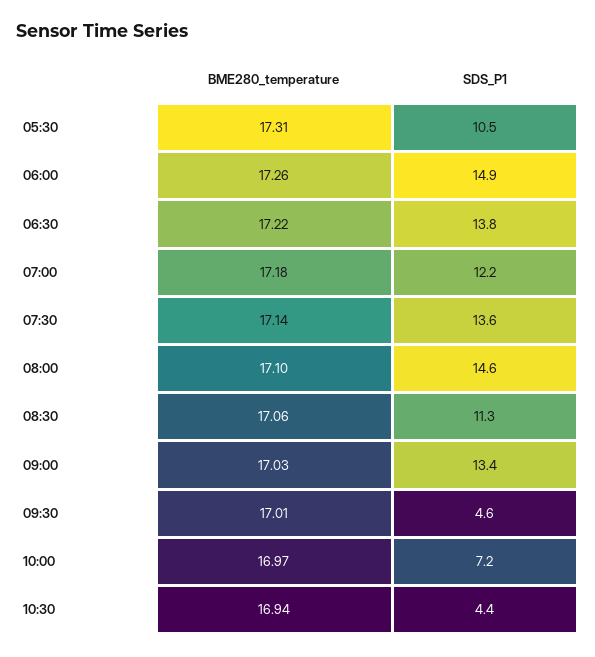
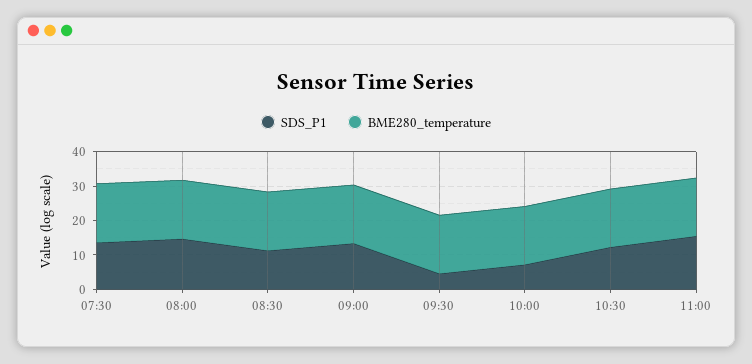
BME280_temperature, 05:30: 17.31 -> none
SDS_P1, 05:30: 10.5 -> none
BME280_temperature, 06:00: 17.26 -> none
SDS_P1, 06:00: 14.9 -> none
BME280_temperature, 06:30: 17.22 -> none
SDS_P1, 06:30: 13.8 -> none
BME280_temperature, 07:00: 17.18 -> none
SDS_P1, 07:00: 12.2 -> none
SDS_P1, 10:30: 4.4 -> 12.5
SDS_P1, 11:00: none -> 15
BME280_temperature, 11:00: none -> 17.5

